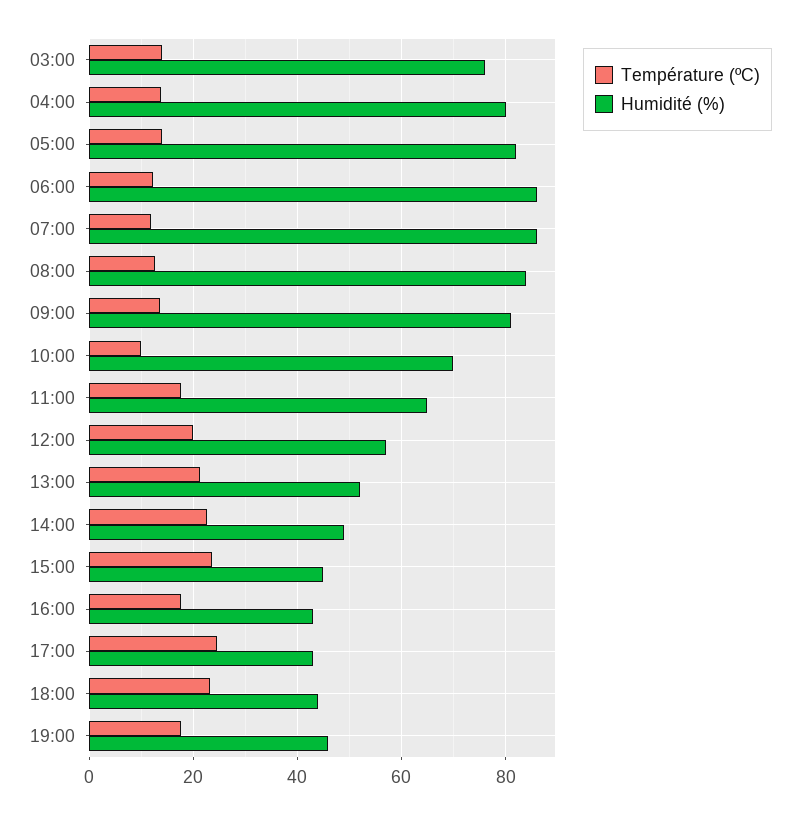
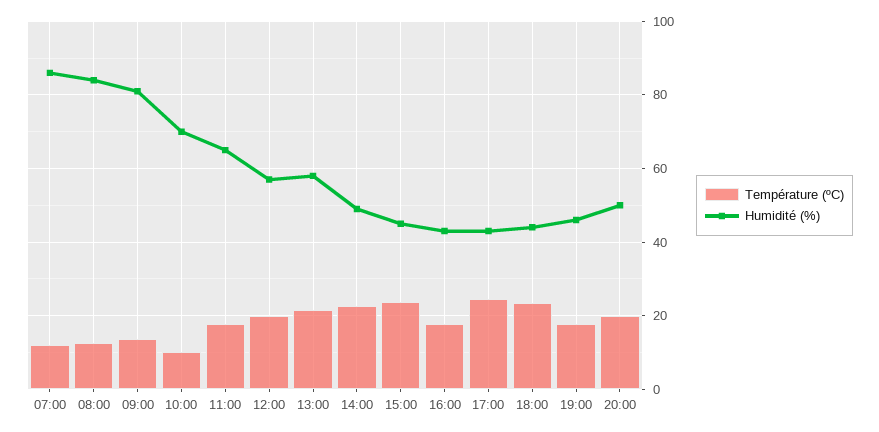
Température (ºC), 03:00: 14 -> none
Humidité (%), 03:00: 76 -> none
Température (ºC), 04:00: 14 -> none
Humidité (%), 04:00: 80 -> none
Température (ºC), 05:00: 14 -> none
Humidité (%), 05:00: 82 -> none
Température (ºC), 06:00: 12 -> none
Humidité (%), 06:00: 86 -> none
Humidité (%), 13:00: 52 -> 58
Température (ºC), 20:00: none -> 20
Humidité (%), 20:00: none -> 50

